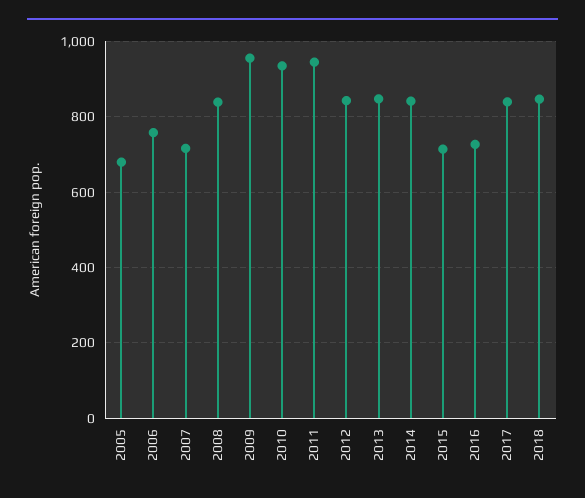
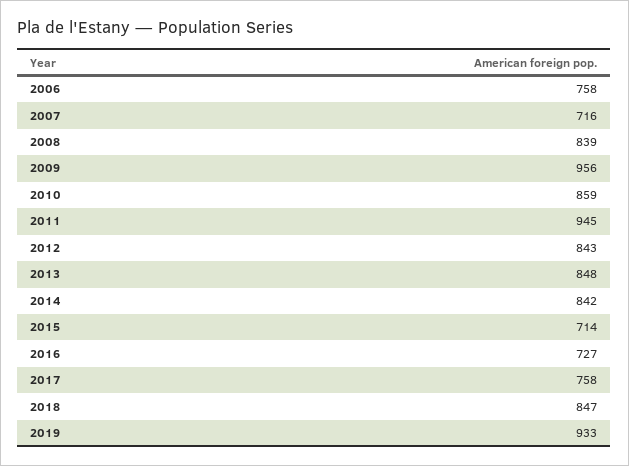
2005: 680 -> none
2010: 940 -> 859
2017: 840 -> 758
2019: none -> 933

